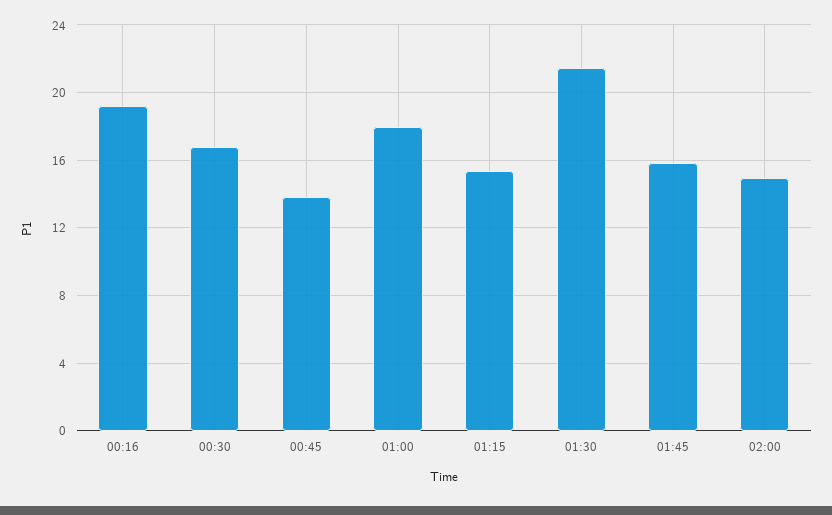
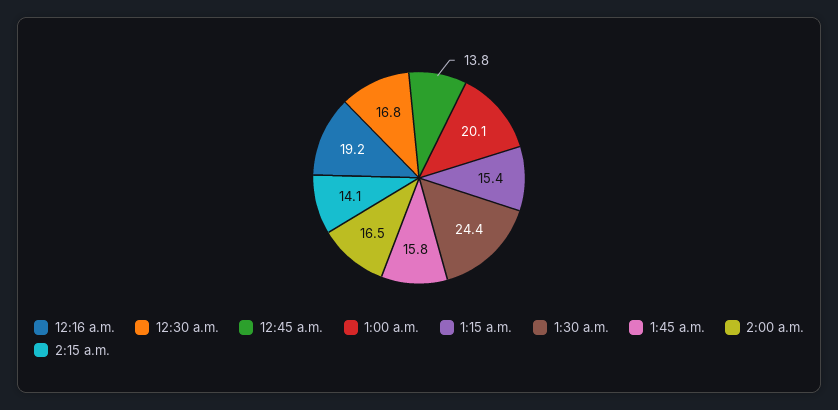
01:00: 18 -> 20.1
01:30: 21.5 -> 24.4
02:00: 15 -> 16.5
2:15 a.m.: none -> 14.1

